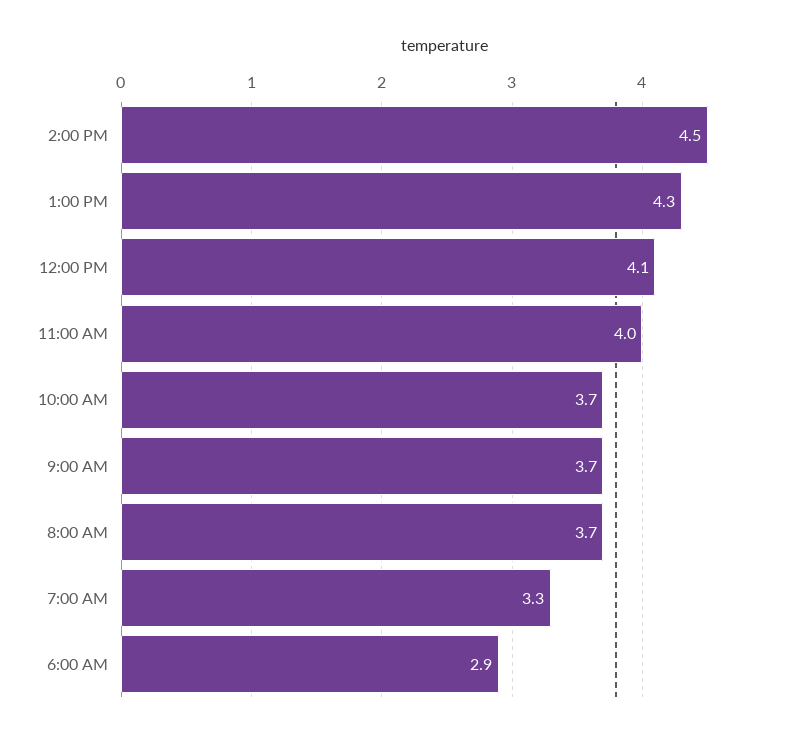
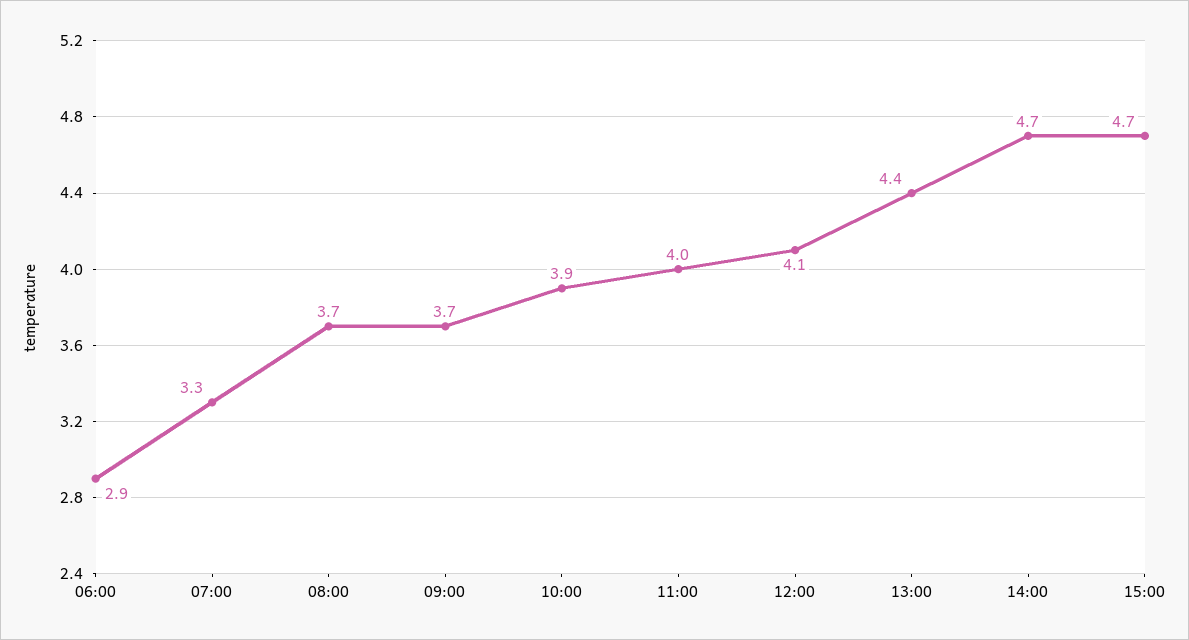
2:00 PM: 4.5 -> 4.7
1:00 PM: 4.3 -> 4.4
10:00 AM: 3.7 -> 3.9
15:00: none -> 4.7

